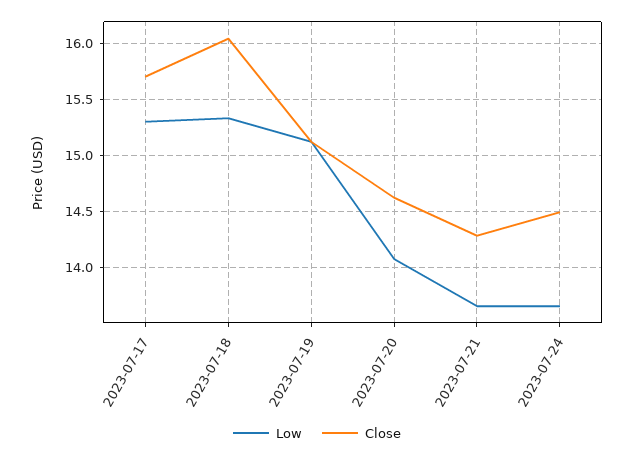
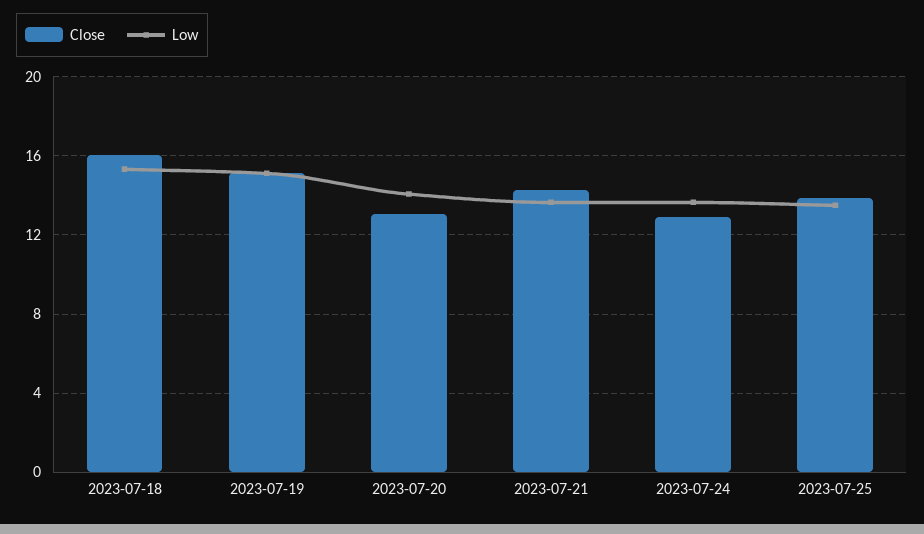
Low, 2023-07-17: 15.3 -> none
Close, 2023-07-17: 15.7 -> none
Close, 2023-07-20: 14.6 -> 13
Close, 2023-07-24: 14.5 -> 13
Close, 2023-07-25: none -> 14
Low, 2023-07-25: none -> 13.5

